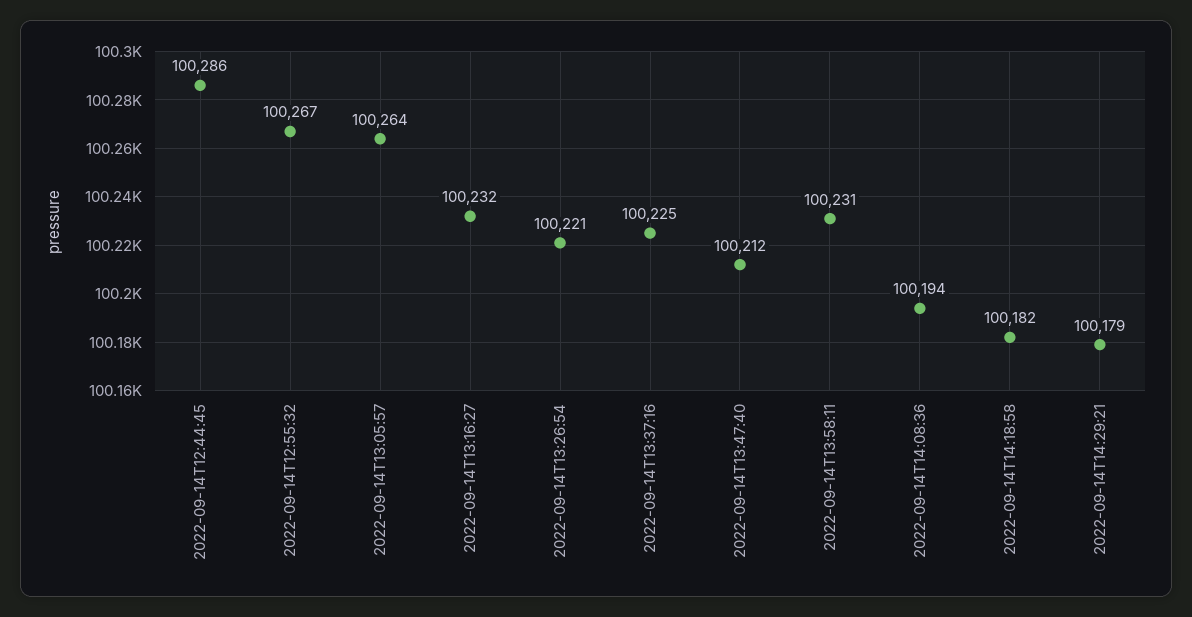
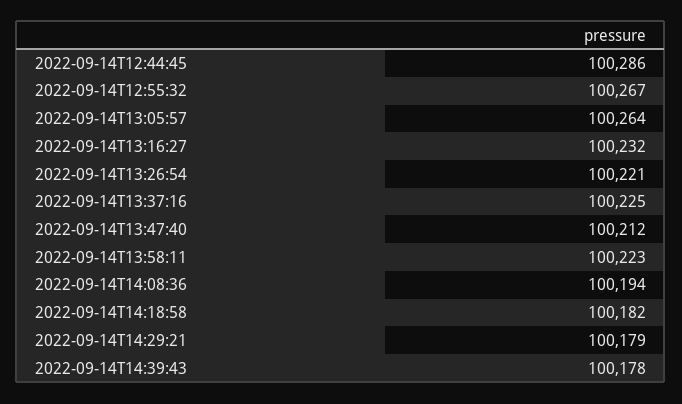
2022-09-14T13:58:11: 100231 -> 100223
2022-09-14T14:39:43: none -> 100178

